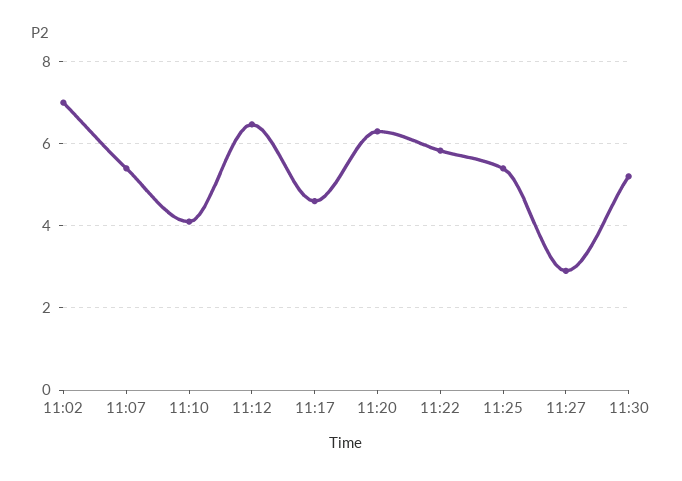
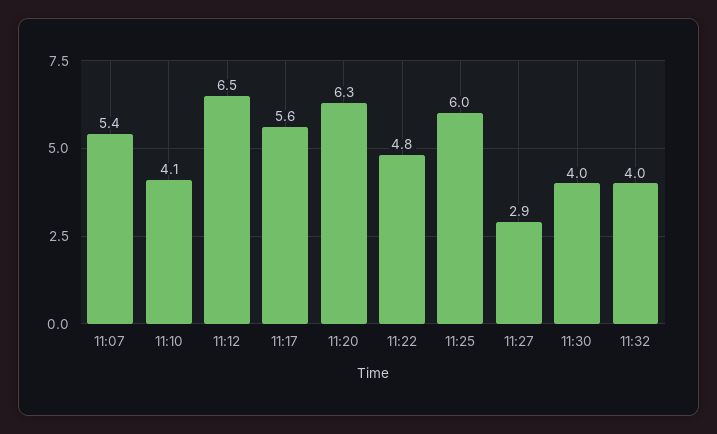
11:02: 7 -> none
11:17: 4.6 -> 5.6
11:22: 5.8 -> 4.8
11:25: 5.4 -> 6
11:30: 5.2 -> 4
11:32: none -> 4

